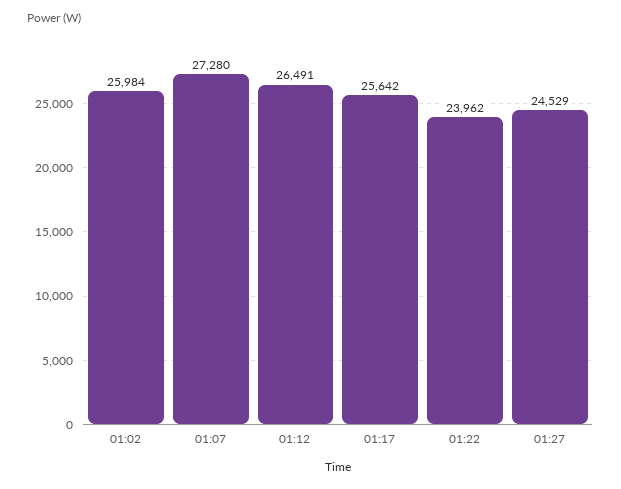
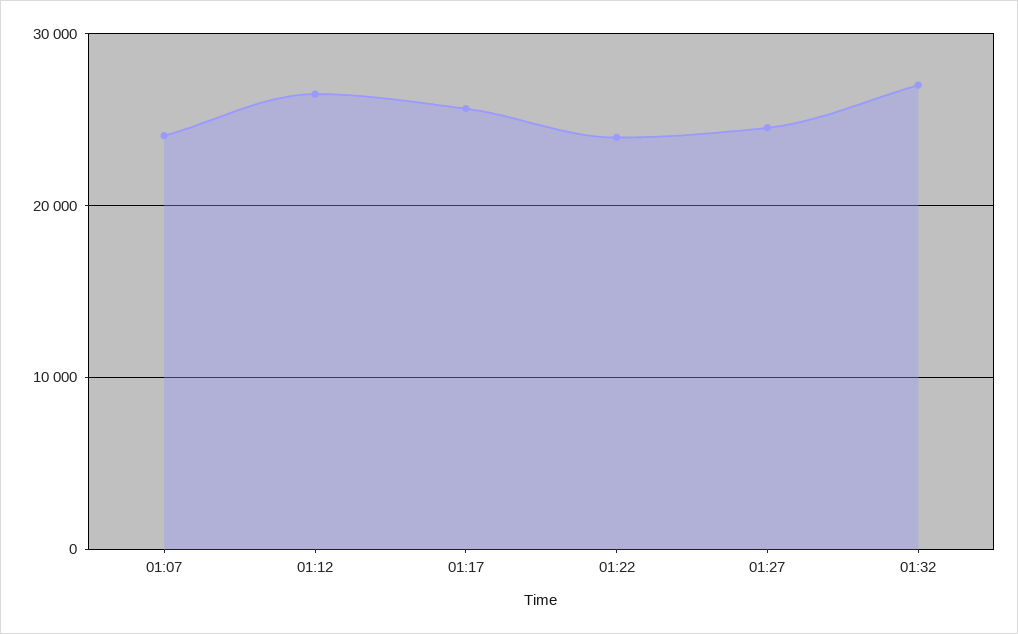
01:02: 25984 -> none
01:07: 27280 -> 24000
01:32: none -> 27000

